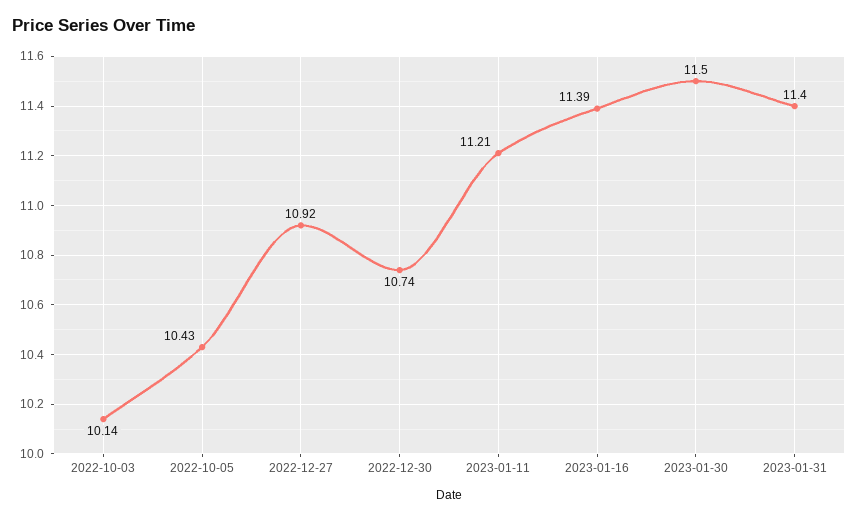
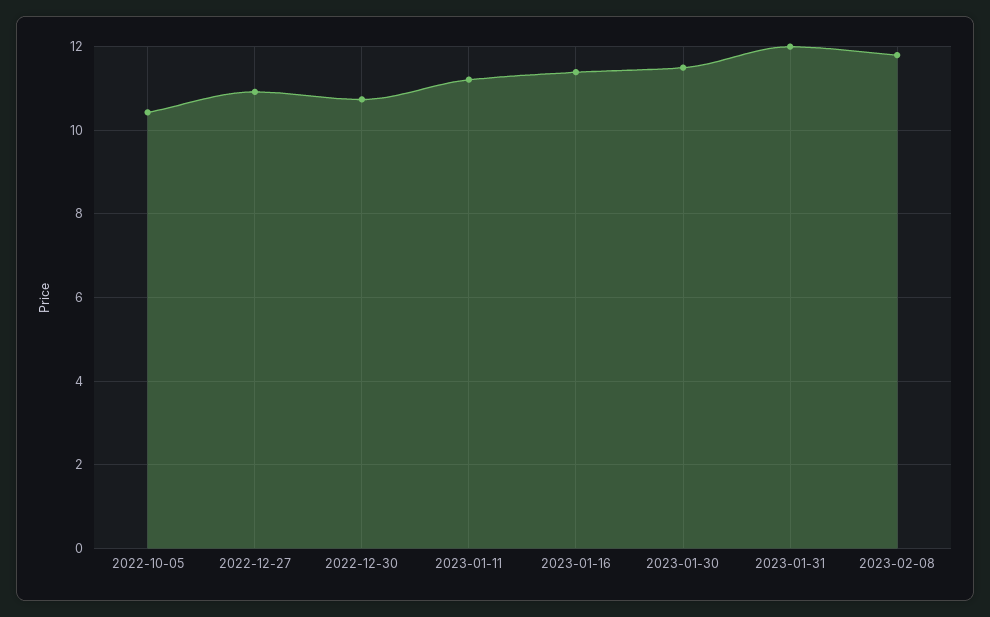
2022-10-03: 10.14 -> none
2023-01-31: 11.4 -> 12
2023-02-08: none -> 11.8

